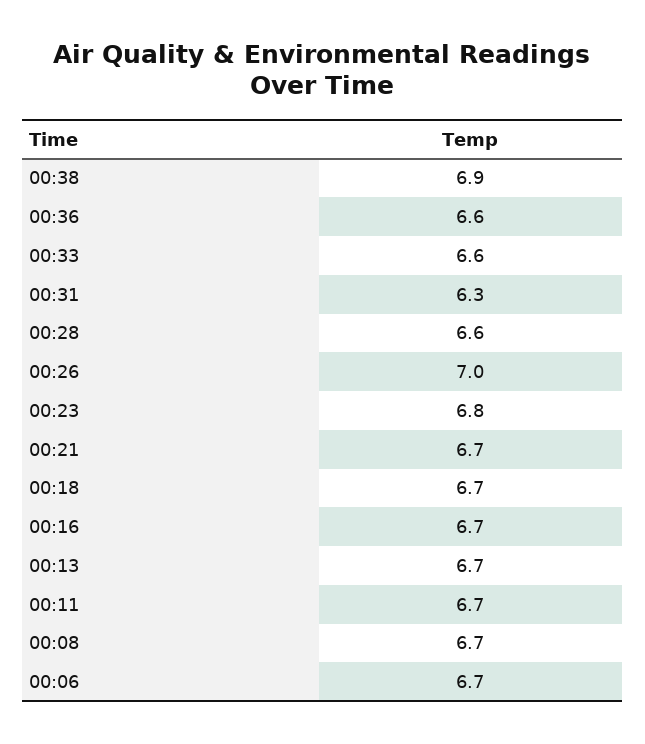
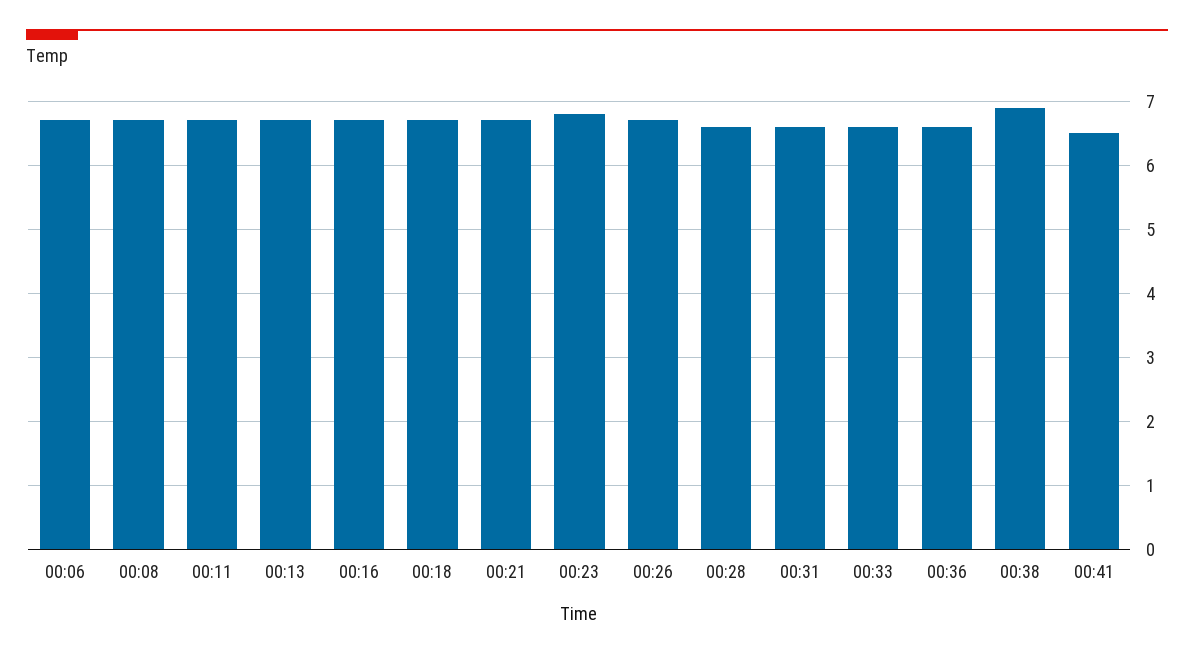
00:31: 6.3 -> 6.6
00:26: 7 -> 6.7
00:41: none -> 6.5

